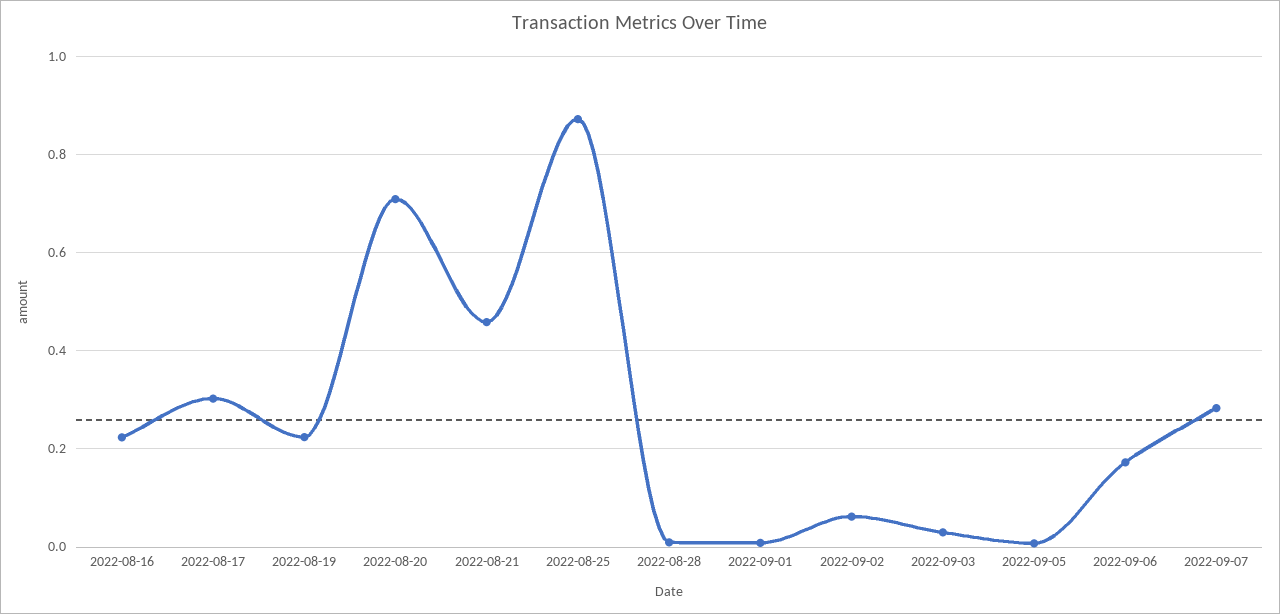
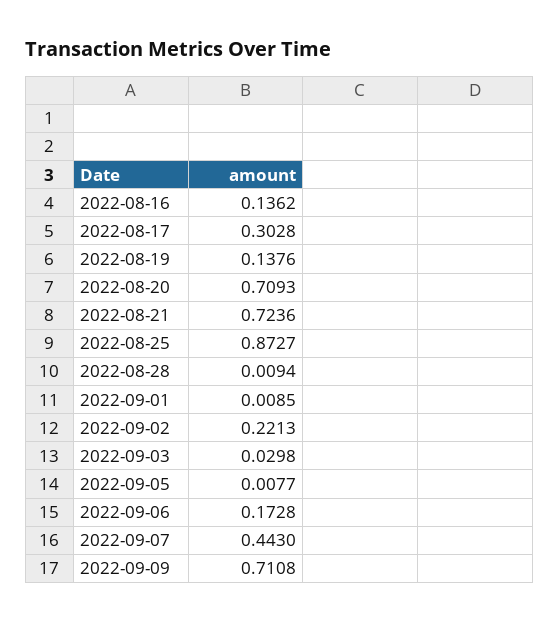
2022-08-16: 0.22 -> 0.1362
2022-08-19: 0.22 -> 0.1376
2022-08-21: 0.46 -> 0.7236
2022-09-02: 0.06 -> 0.2213
2022-09-07: 0.28 -> 0.443
2022-09-09: none -> 0.7108

